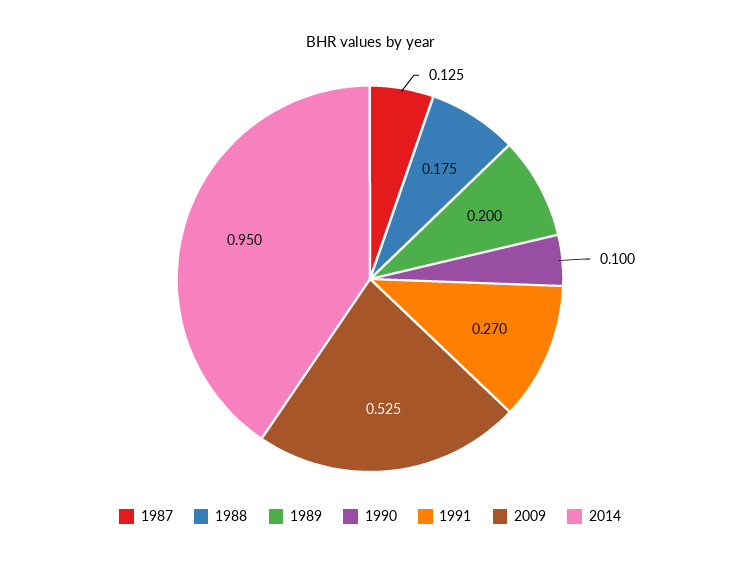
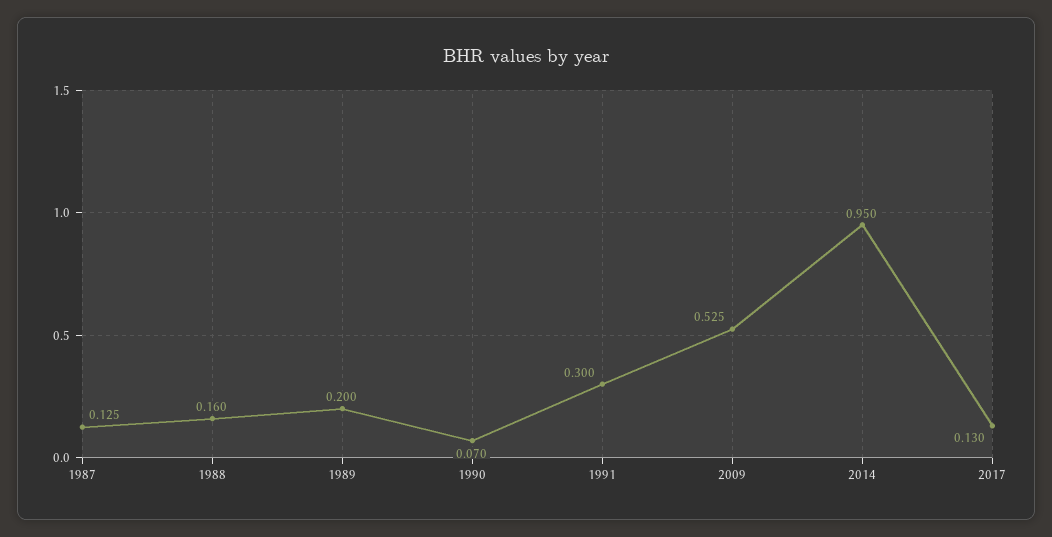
1988: 0.175 -> 0.16
1990: 0.1 -> 0.07
1991: 0.27 -> 0.3
2017: none -> 0.13

